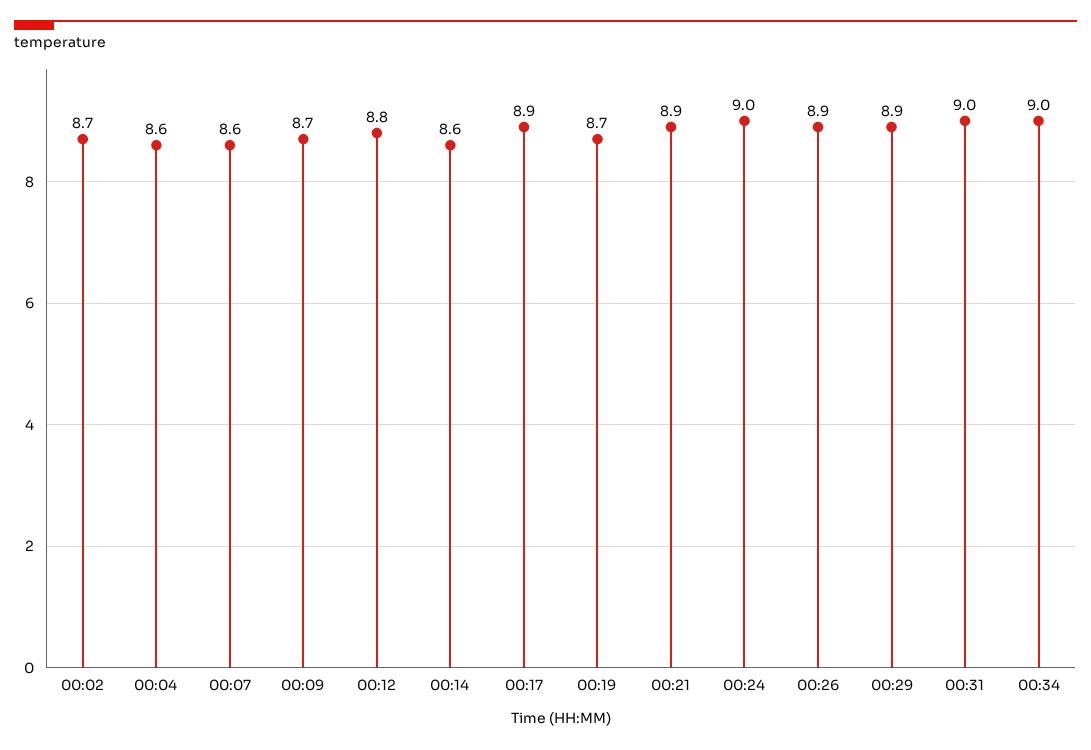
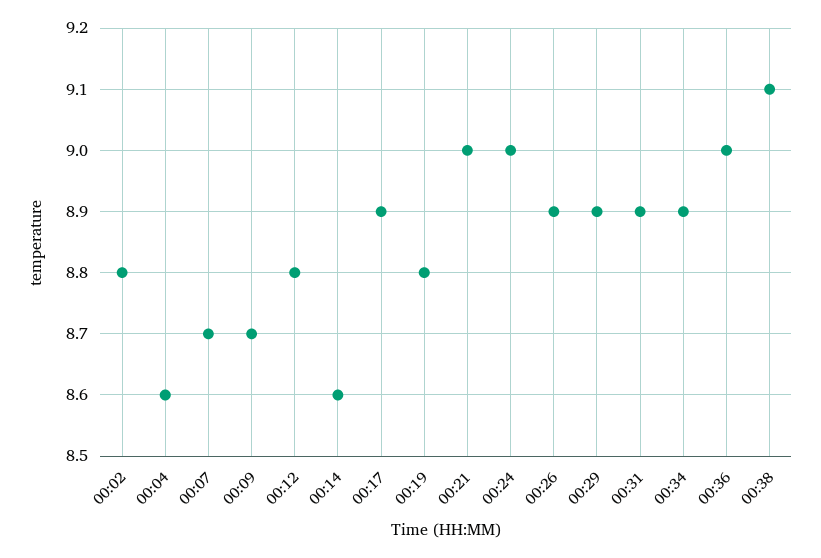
00:02: 8.7 -> 8.8
00:07: 8.6 -> 8.7
00:19: 8.7 -> 8.8
00:21: 8.9 -> 9
00:31: 9 -> 8.9
00:34: 9 -> 8.9
00:36: none -> 9
00:38: none -> 9.1

